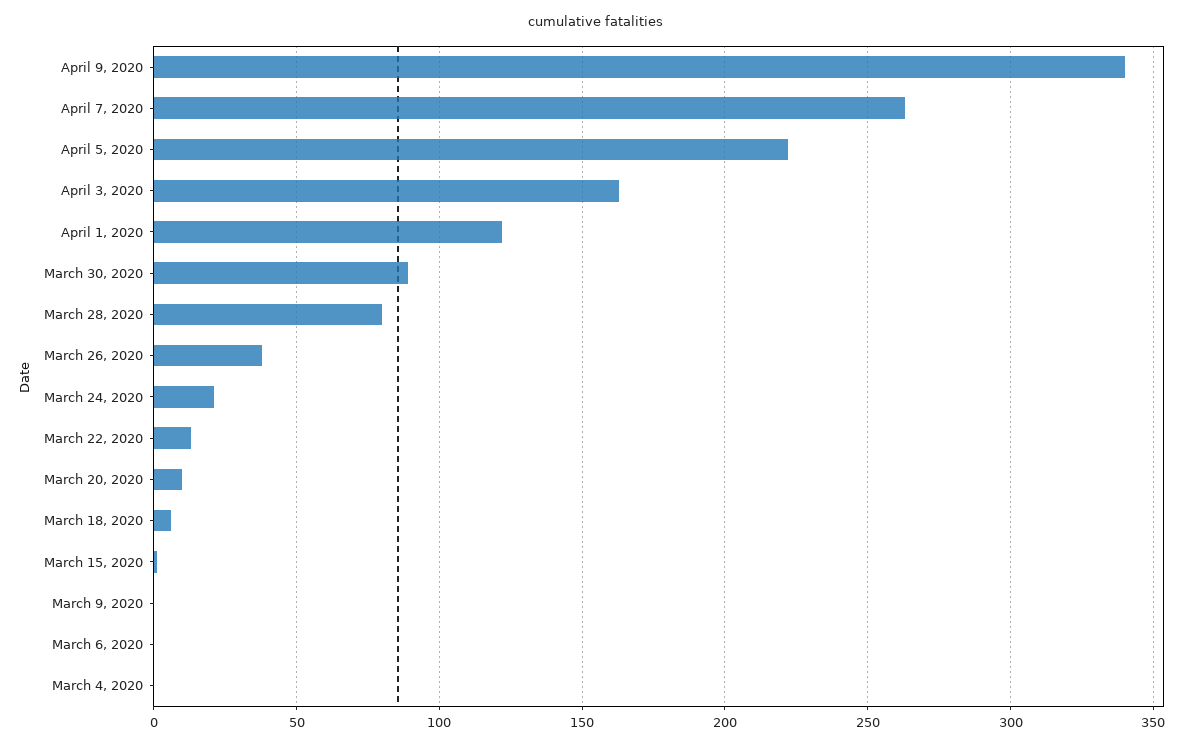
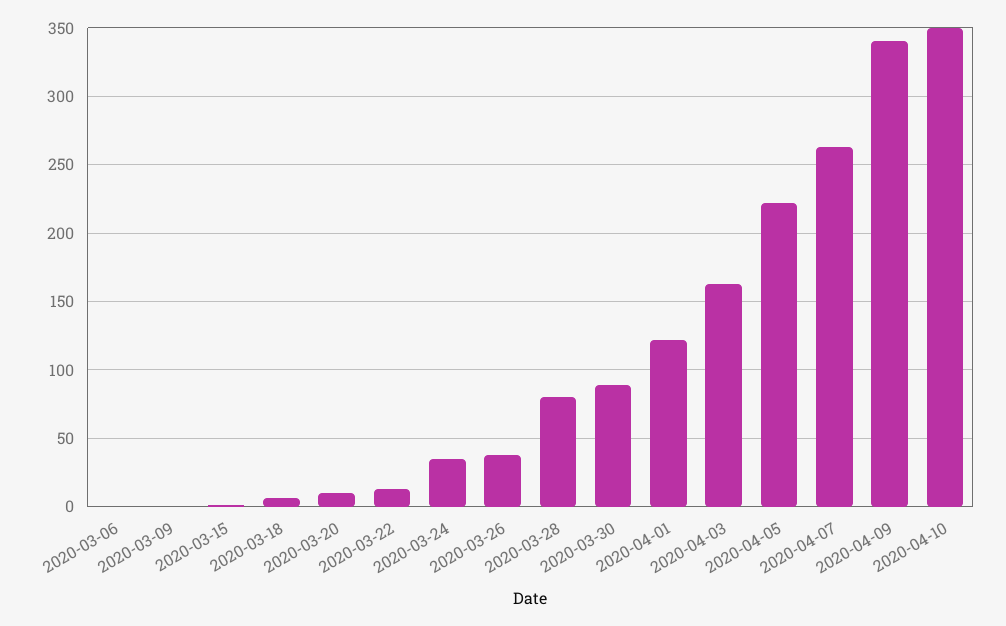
March 24, 2020: 20 -> 35
March 4, 2020: 0 -> none
2020-04-10: none -> 350

